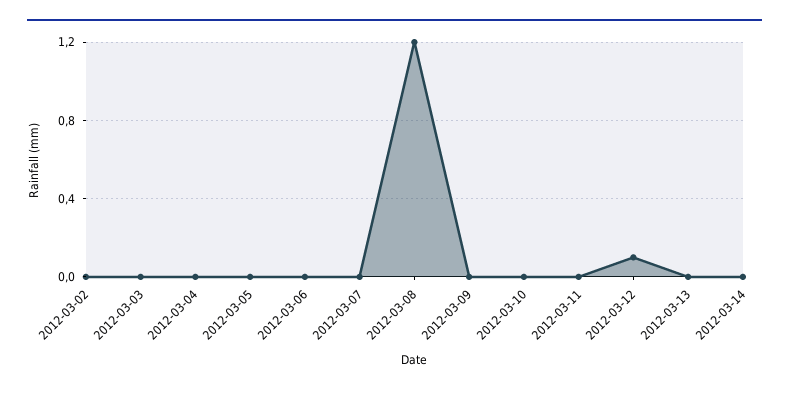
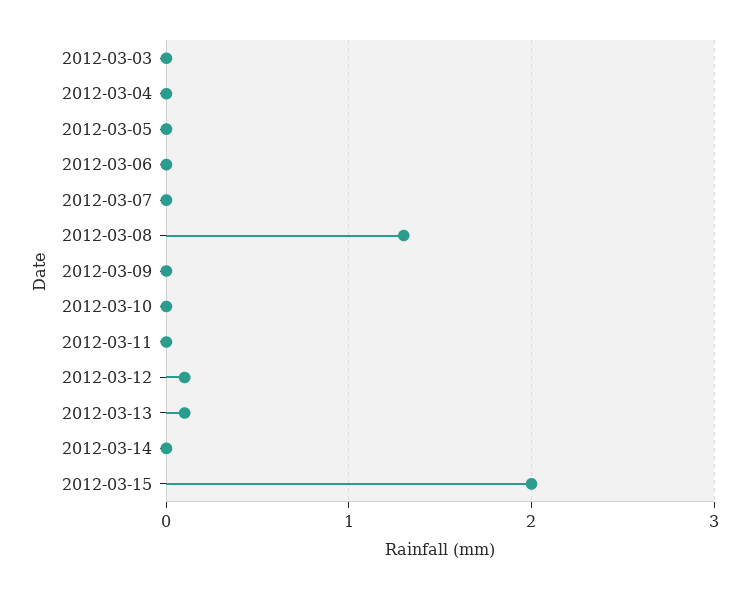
2012-03-02: 0 -> none
2012-03-08: 1.2 -> 1.3
2012-03-13: 0 -> 0.1
2012-03-15: none -> 2

